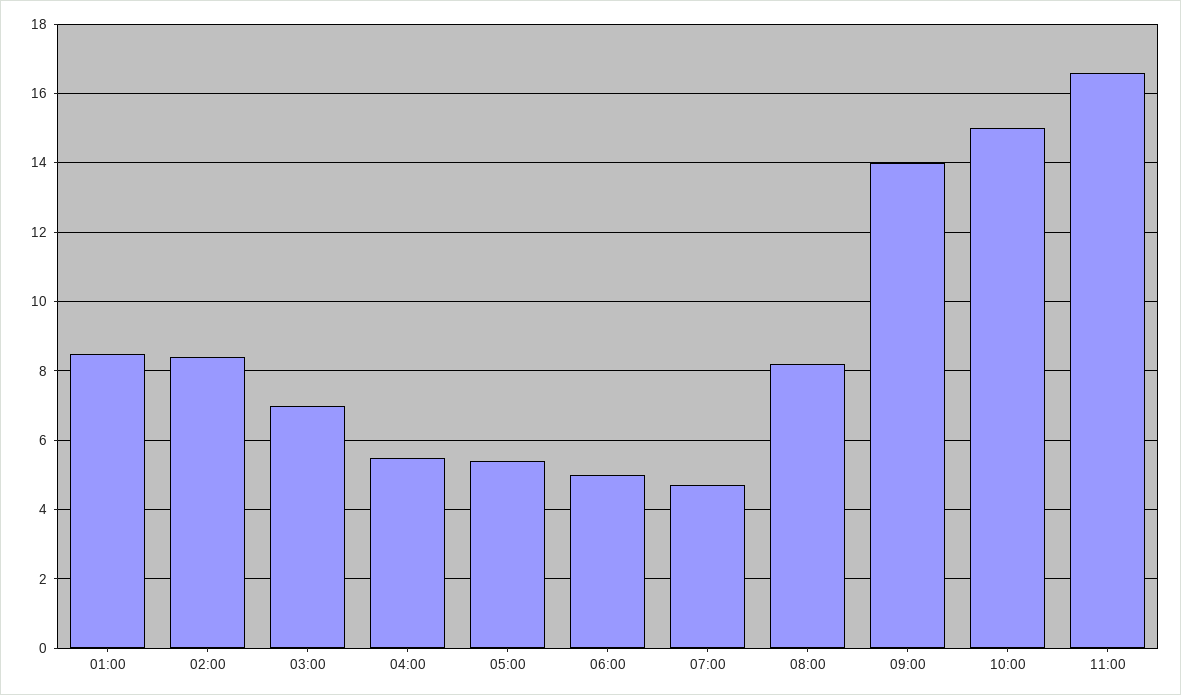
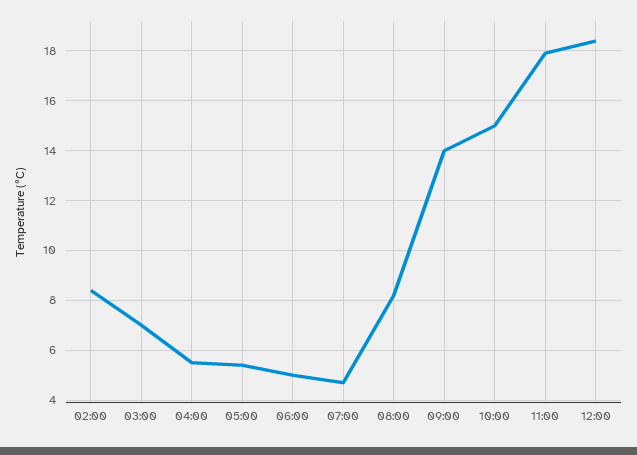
01:00: 8.5 -> none
11:00: 16.5 -> 18
12:00: none -> 18.5

